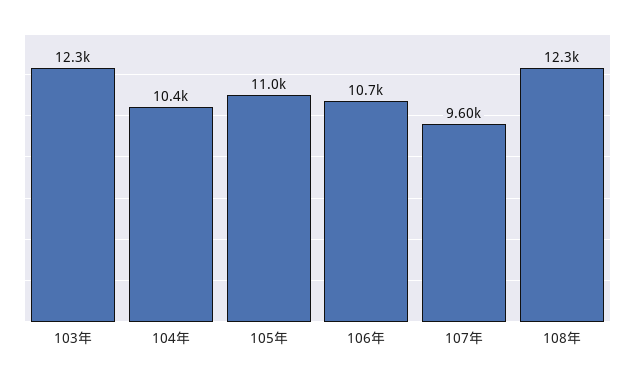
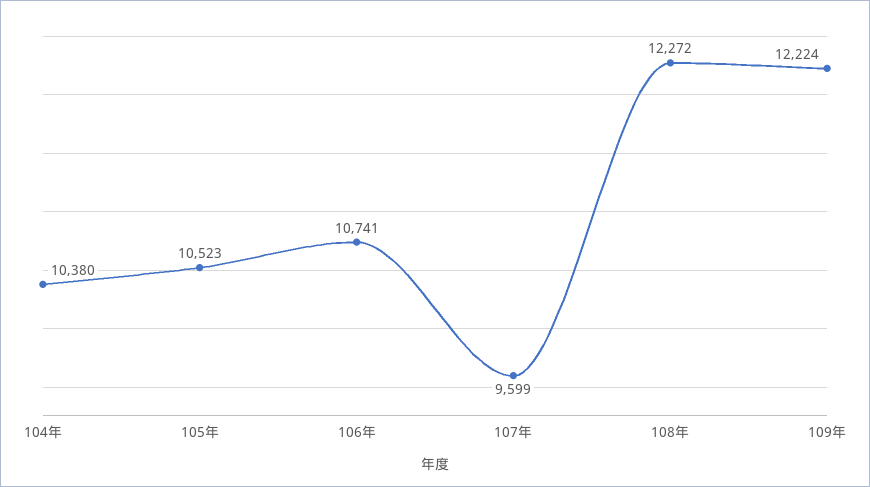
103年: 12300 -> none
105年: 11000 -> 10523
109年: none -> 12224

